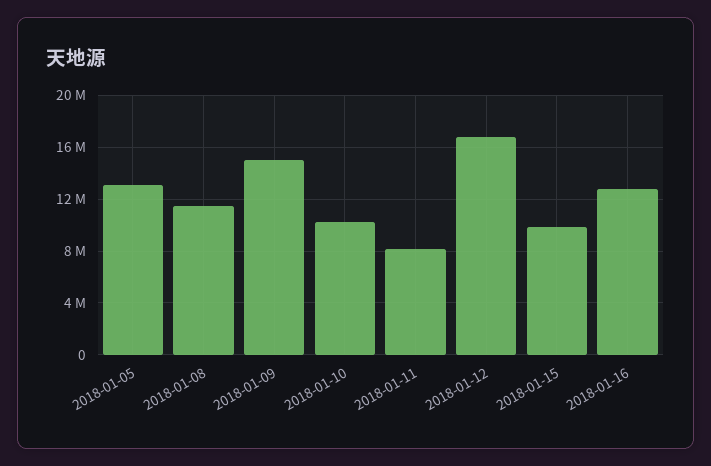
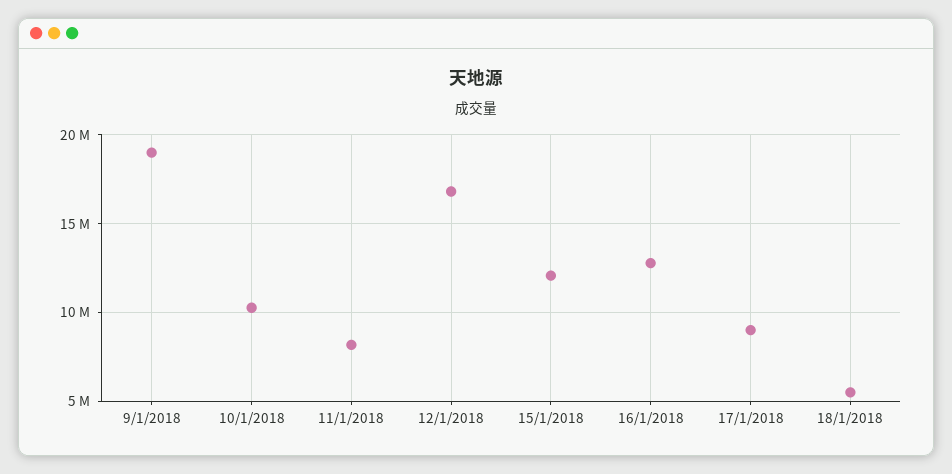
2018-01-05: 13000000 -> none
2018-01-08: 11500000 -> none
2018-01-09: 15000000 -> 19000000
2018-01-15: 10000000 -> 12000000
17/1/2018: none -> 9000000
18/1/2018: none -> 5500000

